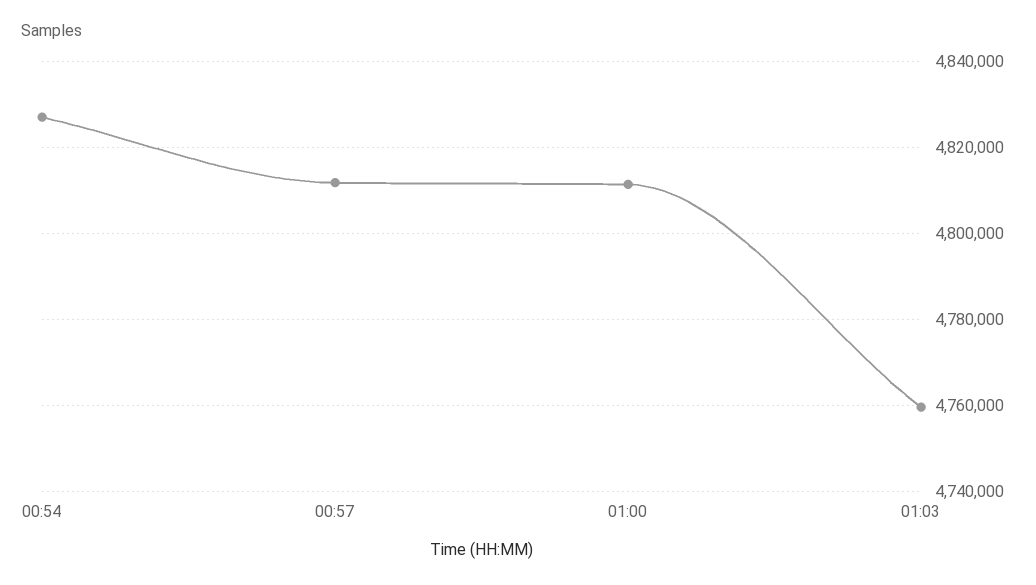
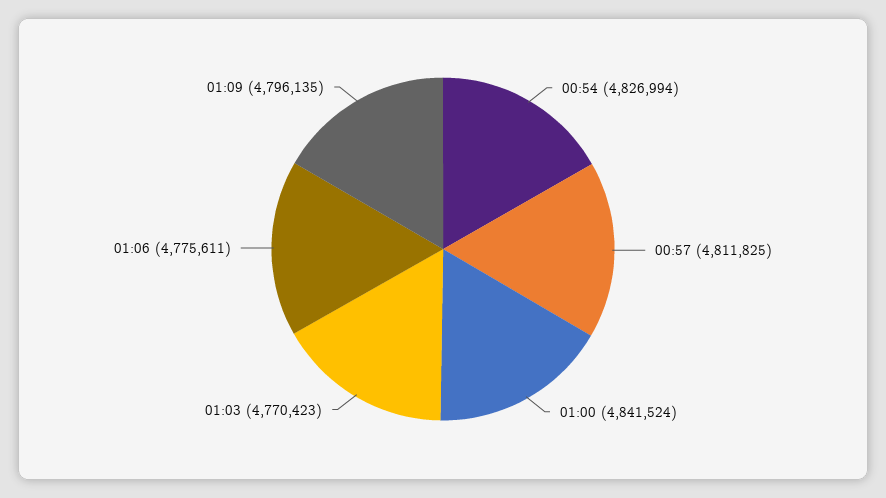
01:00: 4812000 -> 4841524
01:03: 4760000 -> 4770423
01:06: none -> 4775611
01:09: none -> 4796135

